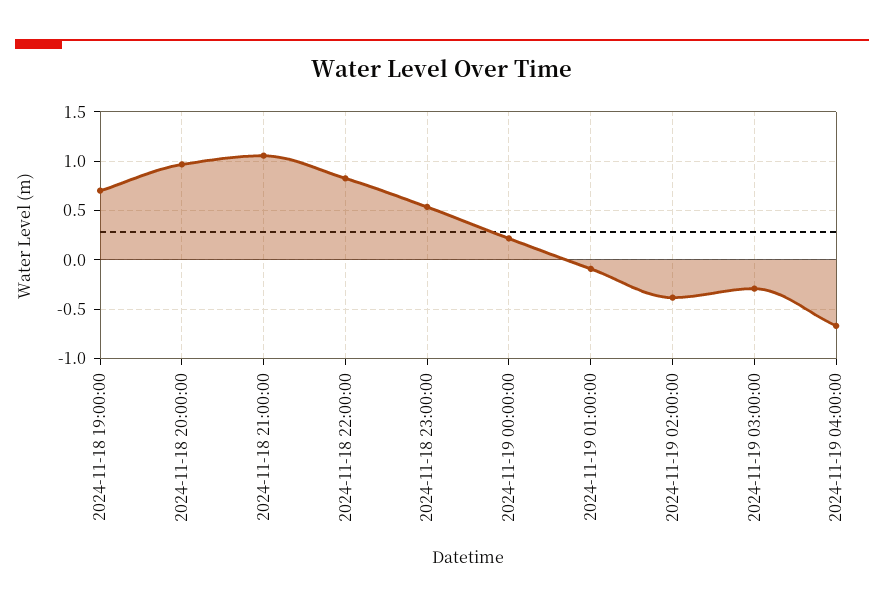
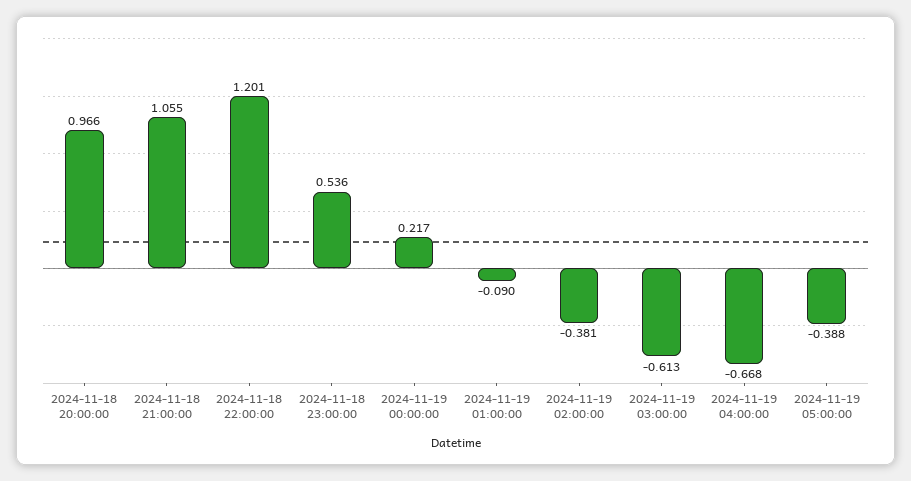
2024-11-18 19:00:00: 0.7 -> none
2024-11-18 22:00:00: 0.8 -> 1.201
2024-11-19 03:00:00: -0.3 -> -0.613
2024-11-19 05:00:00: none -> -0.388

